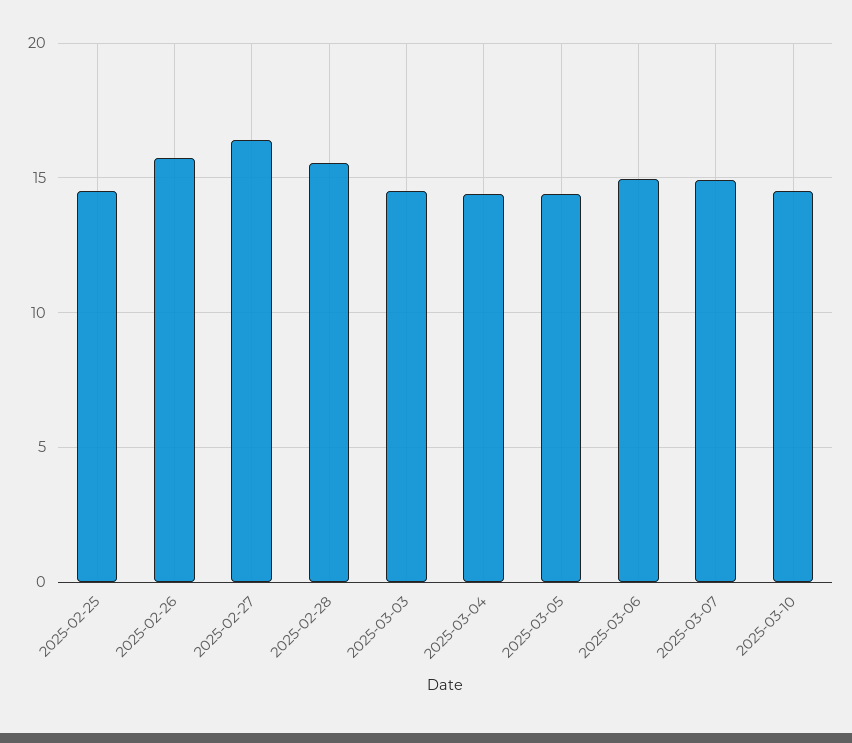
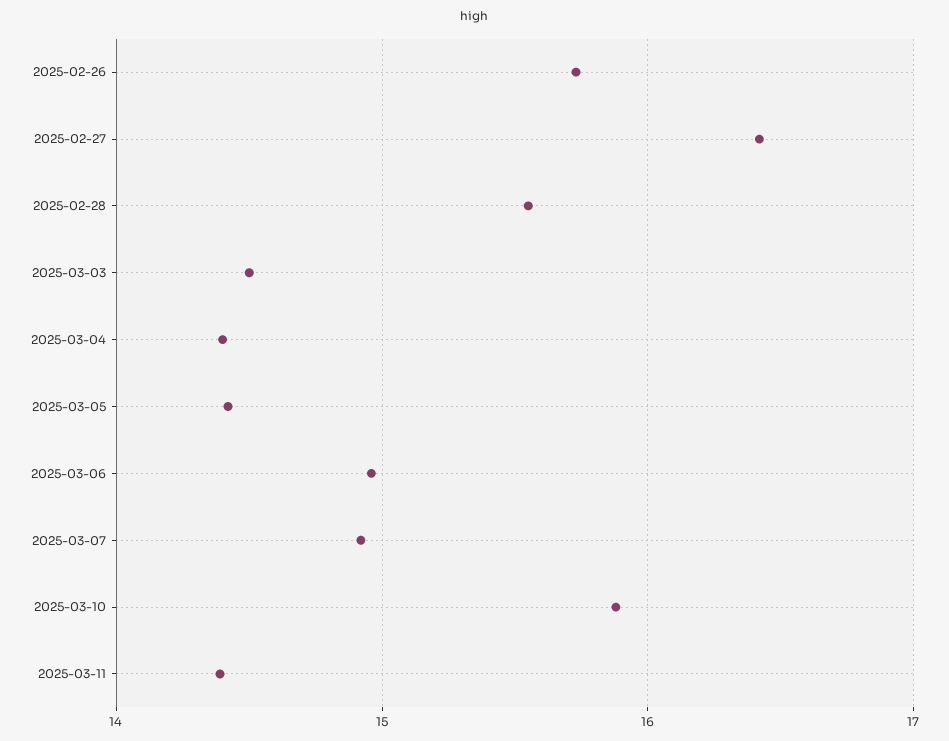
2025-02-25: 14.5 -> none
2025-03-10: 14.5 -> 15.9
2025-03-11: none -> 14.4

